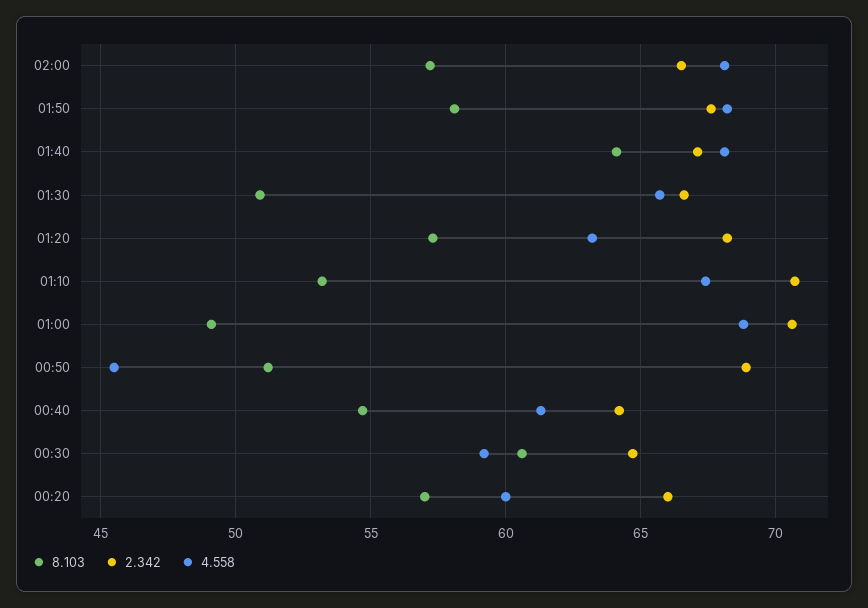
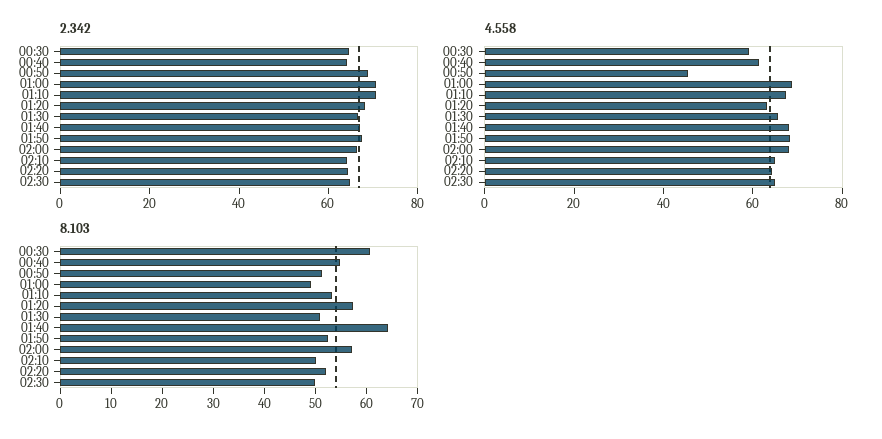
8.103, 01:50: 58 -> 52
8.103, 00:20: 57 -> none
2.342, 00:20: 66 -> none
4.558, 00:20: 60 -> none
2.342, 02:10: none -> 65
2.342, 02:20: none -> 65
2.342, 02:30: none -> 65
4.558, 02:10: none -> 65
4.558, 02:20: none -> 65
4.558, 02:30: none -> 65
8.103, 02:10: none -> 50
8.103, 02:20: none -> 52
8.103, 02:30: none -> 50

